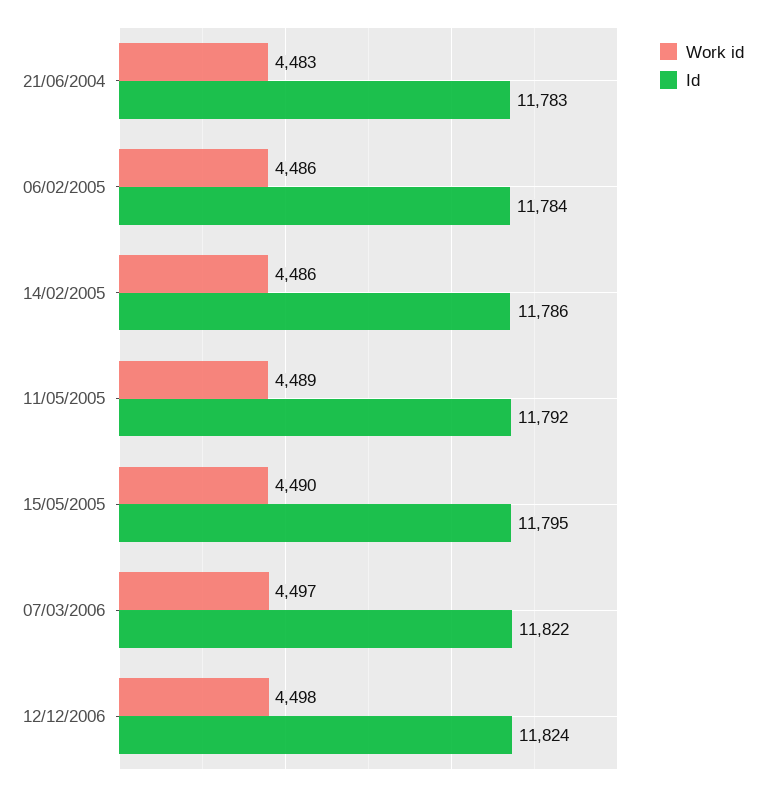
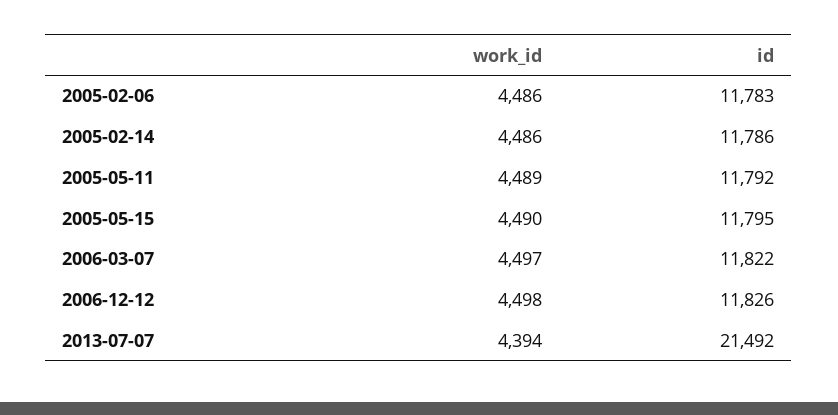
Work id, 21/06/2004: 4483 -> none
Id, 21/06/2004: 11783 -> none
Id, 06/02/2005: 11784 -> 11783
Id, 12/12/2006: 11824 -> 11826
Work id, 2013-07-07: none -> 4394
Id, 2013-07-07: none -> 21492

